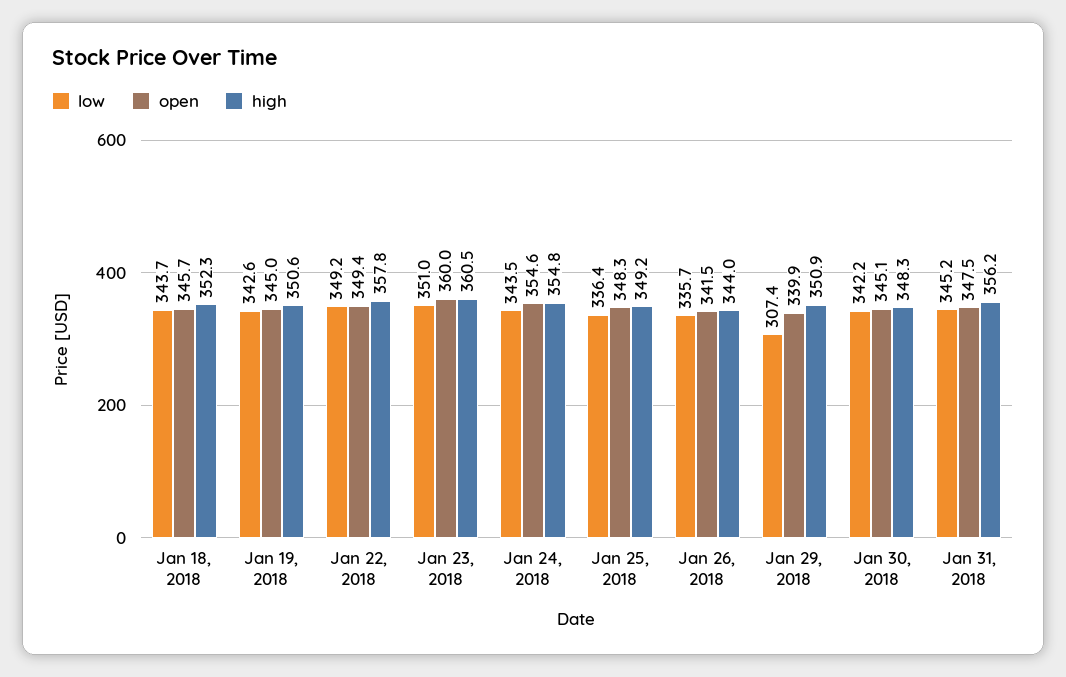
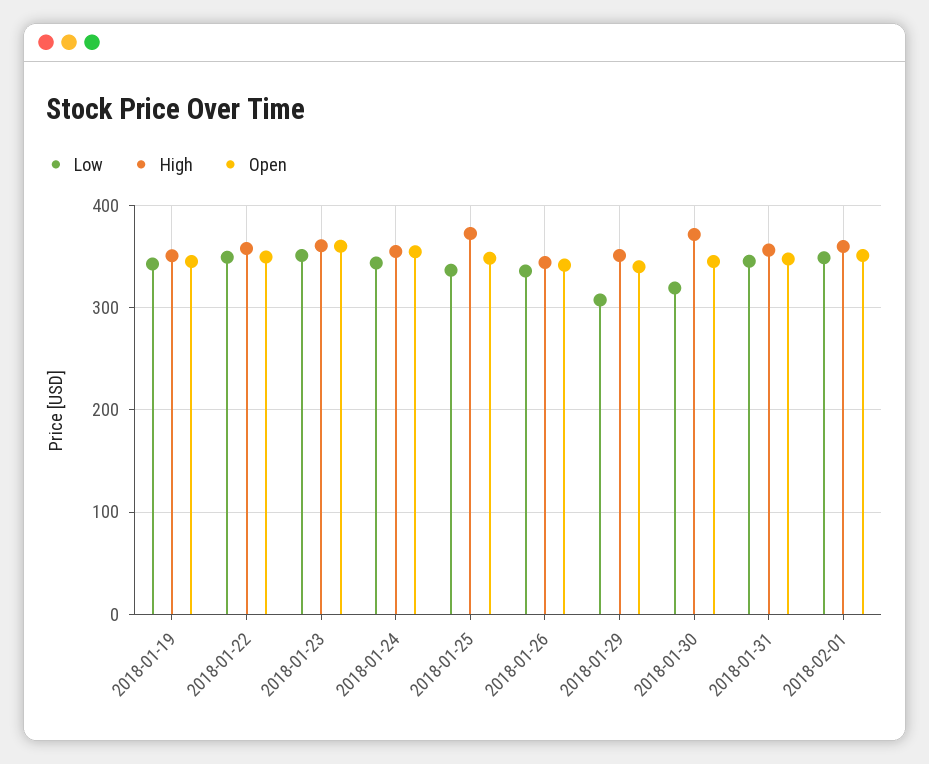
low, Jan 18, 2018: 343.7 -> none
open, Jan 18, 2018: 345.7 -> none
high, Jan 18, 2018: 352.3 -> none
high, Jan 25, 2018: 349.2 -> 370
low, Jan 30, 2018: 342.2 -> 320
high, Jan 30, 2018: 348.3 -> 370
low, 2018-02-01: none -> 350
high, 2018-02-01: none -> 360
open, 2018-02-01: none -> 350

